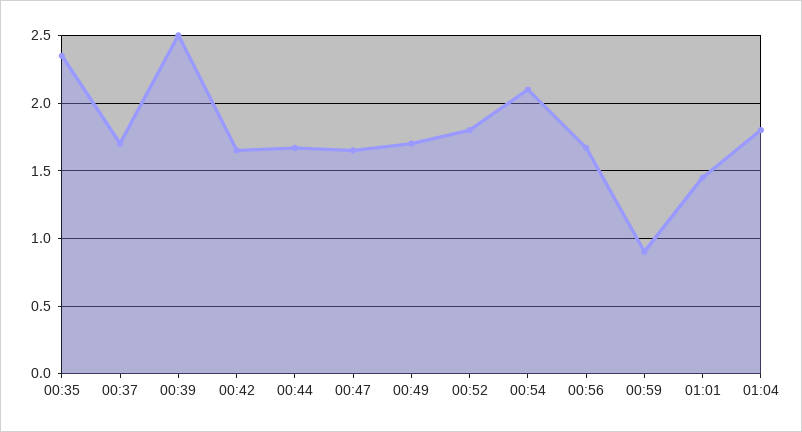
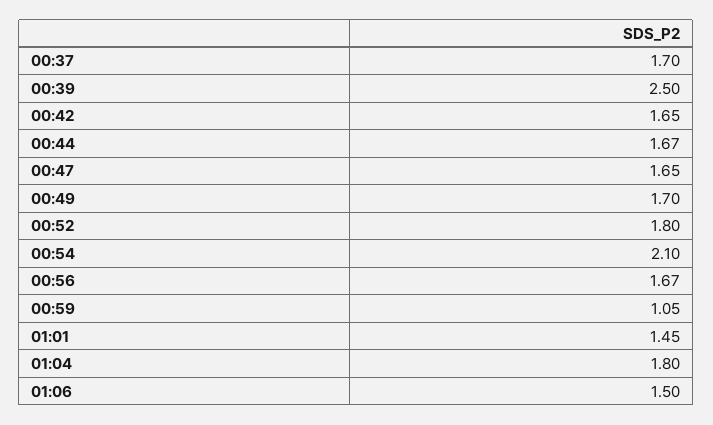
00:35: 2.35 -> none
00:59: 0.9 -> 1.05
01:06: none -> 1.5

